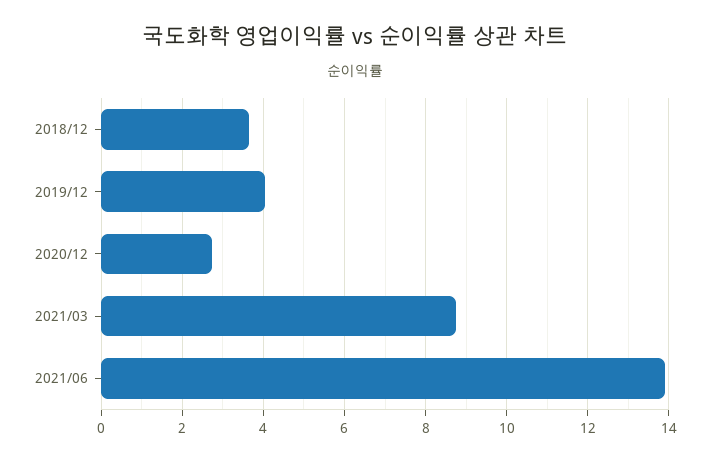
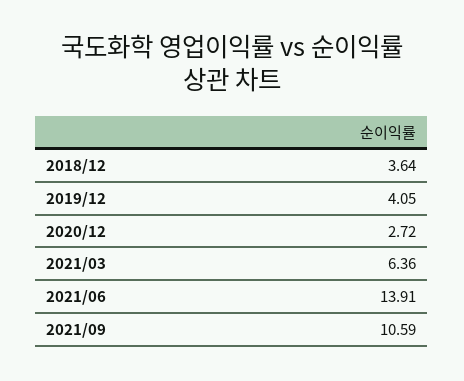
2021/03: 8.8 -> 6.36
2021/09: none -> 10.59

